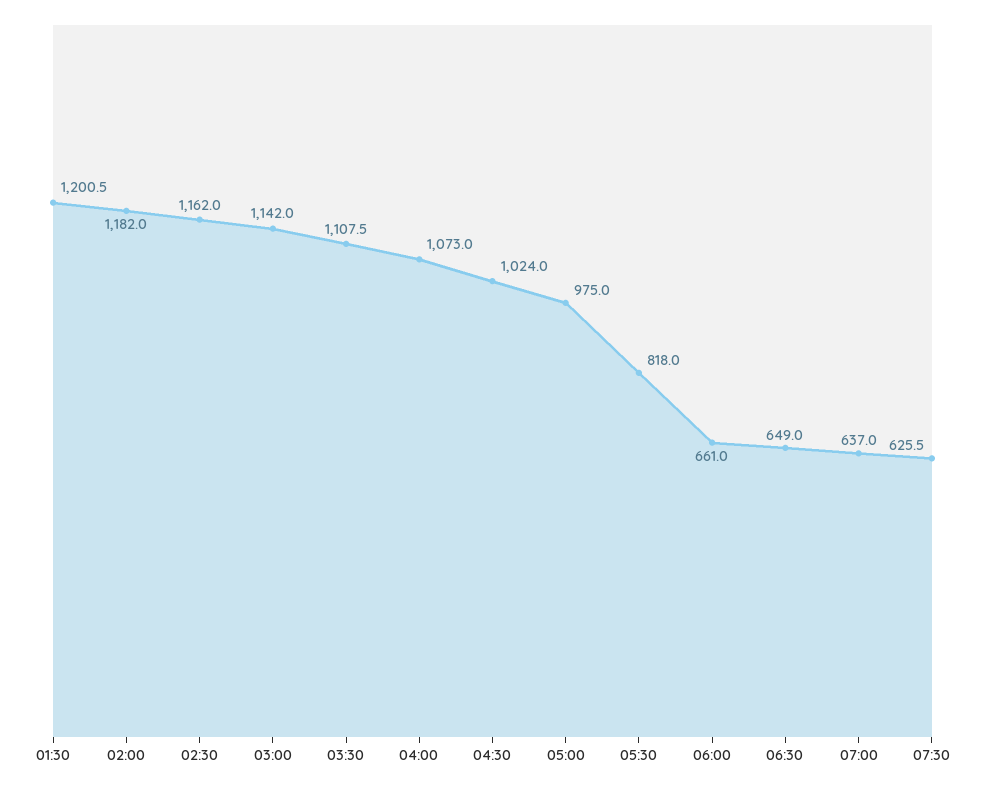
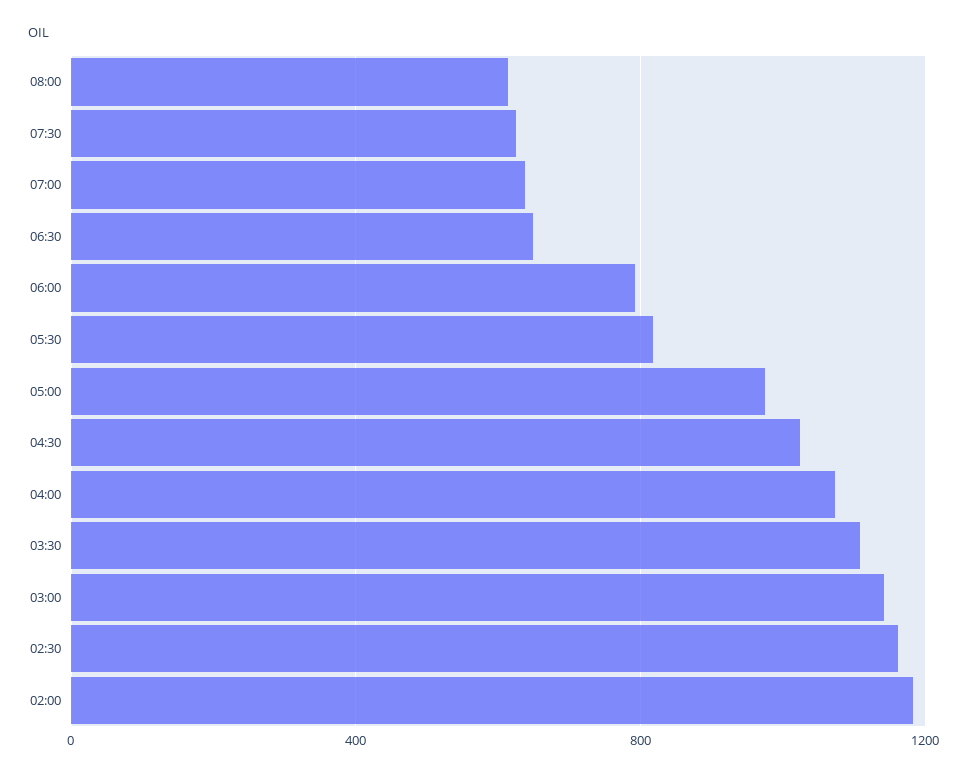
01:30: 1200.5 -> none
06:00: 661 -> 800
08:00: none -> 600

